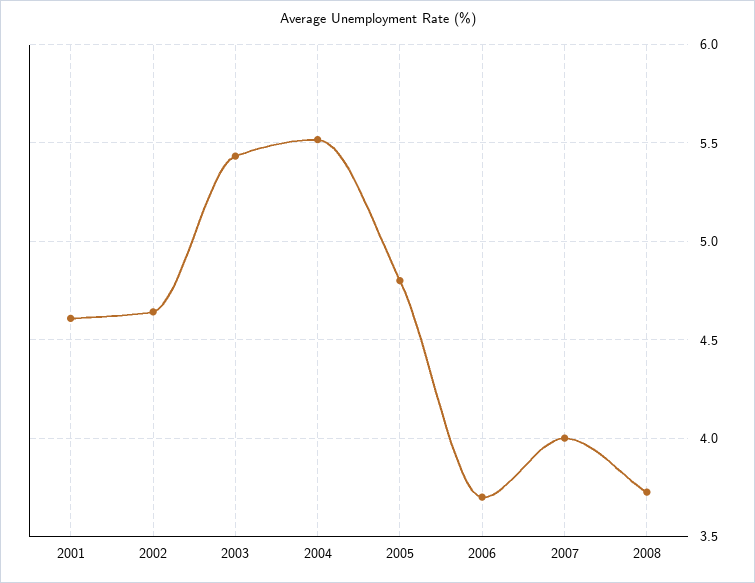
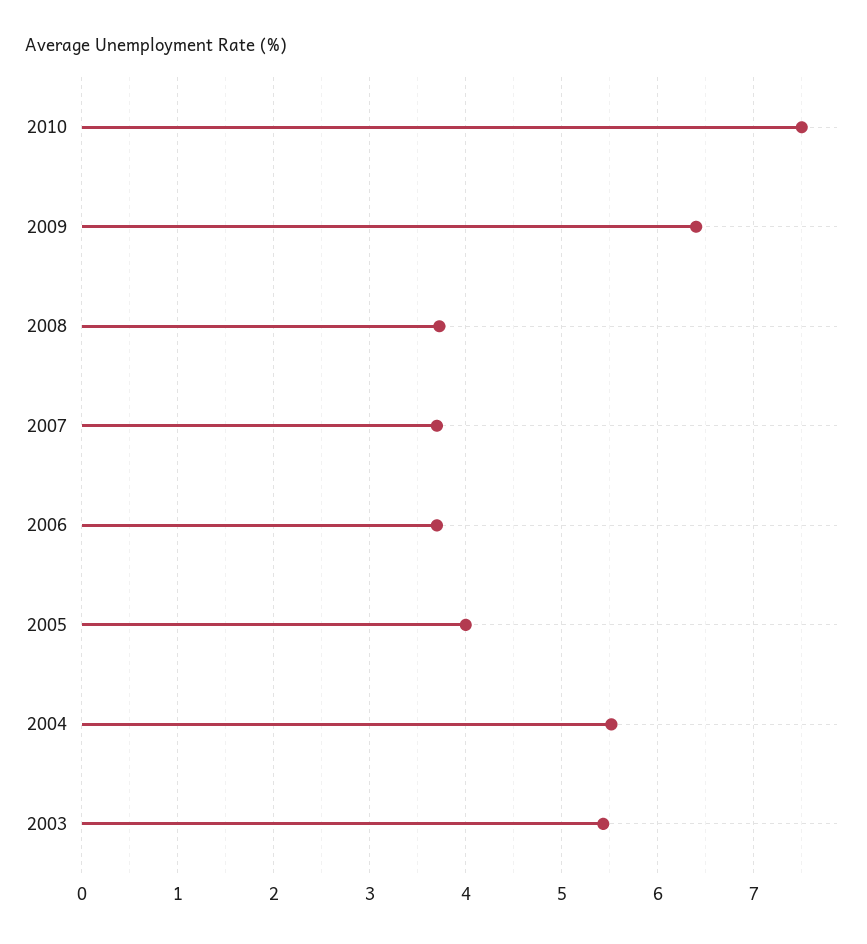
2001: 4.6 -> none
2002: 4.65 -> none
2005: 4.8 -> 4
2007: 4 -> 3.7
2010: none -> 7.5
2009: none -> 6.4

